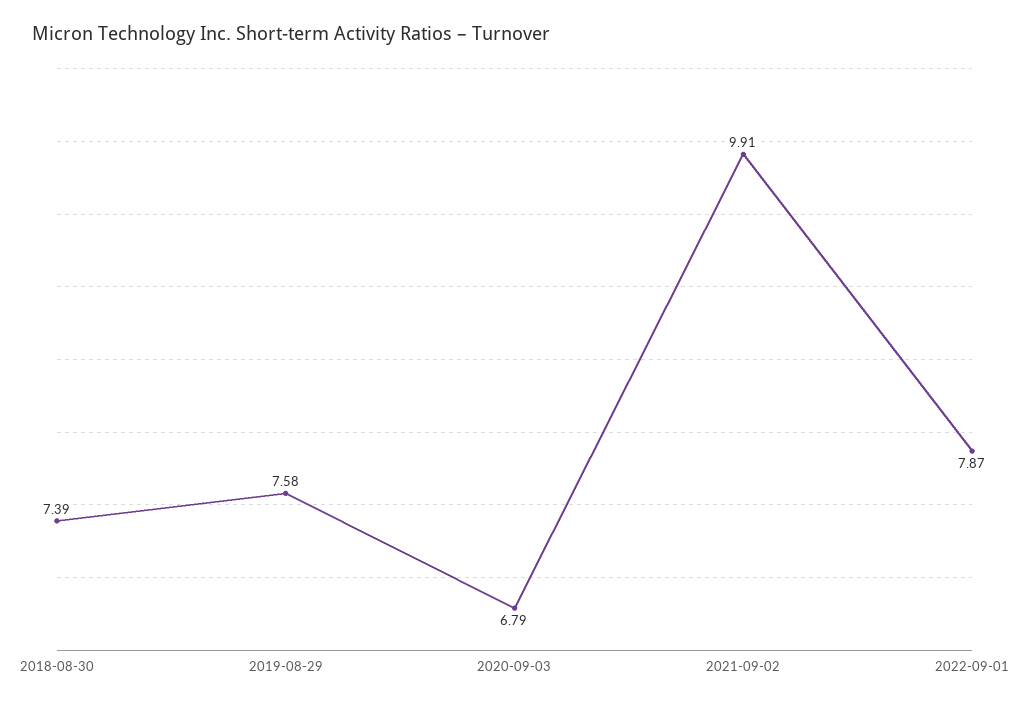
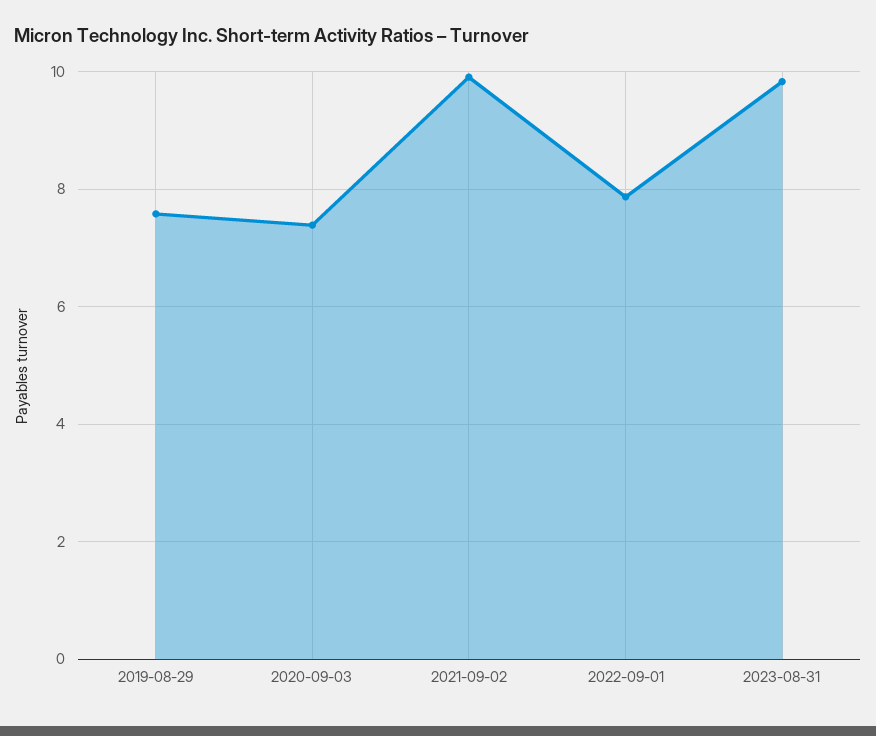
2018-08-30: 7.39 -> none
2020-09-03: 6.79 -> 7.4
2023-08-31: none -> 9.8

